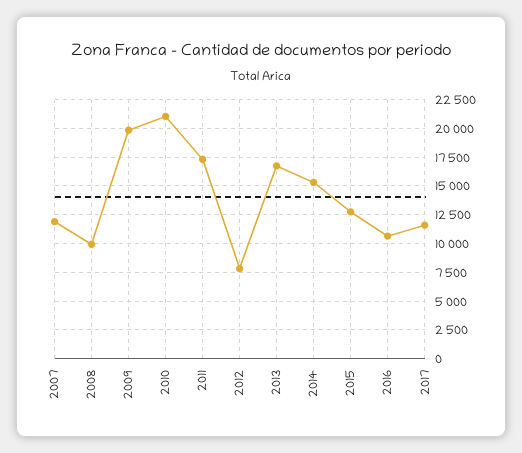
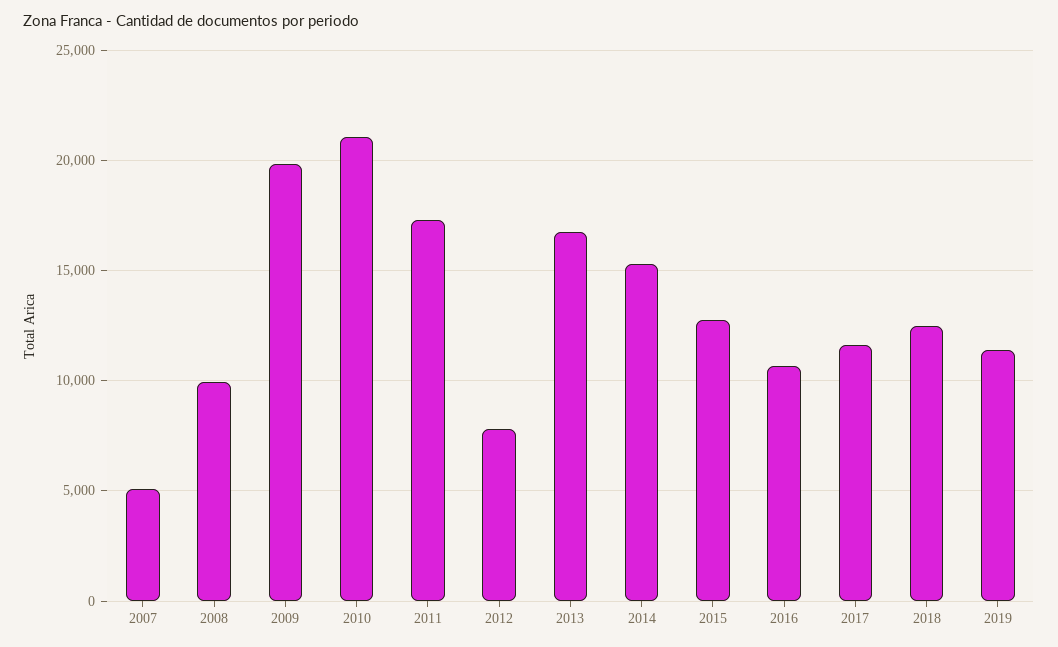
2007: 12500 -> 5000
2018: none -> 12500
2019: none -> 11500

